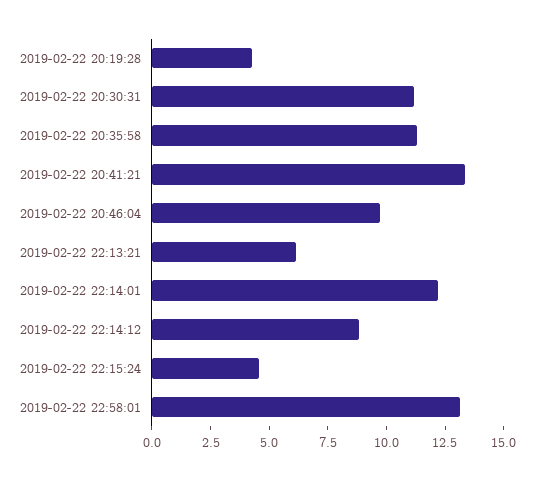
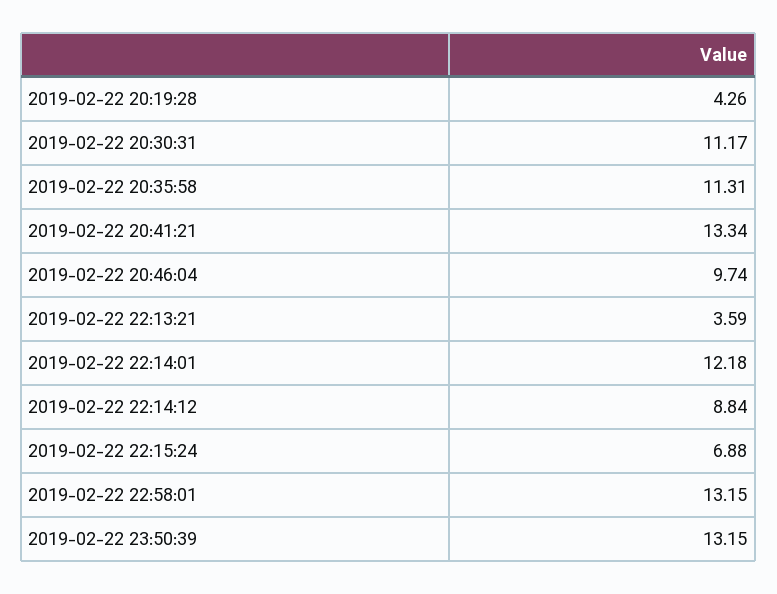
2019-02-22 22:13:21: 6 -> 3.59
2019-02-22 22:15:24: 4.5 -> 6.88
2019-02-22 23:50:39: none -> 13.15

